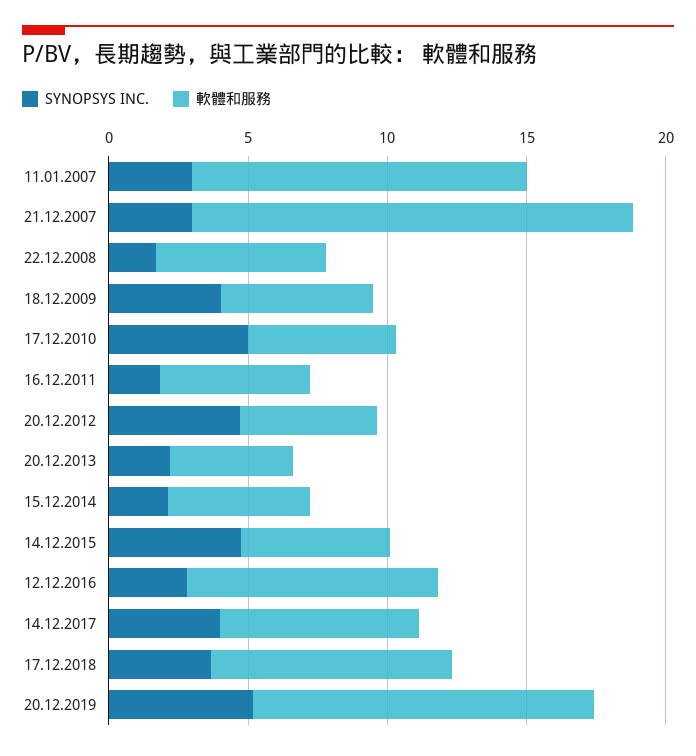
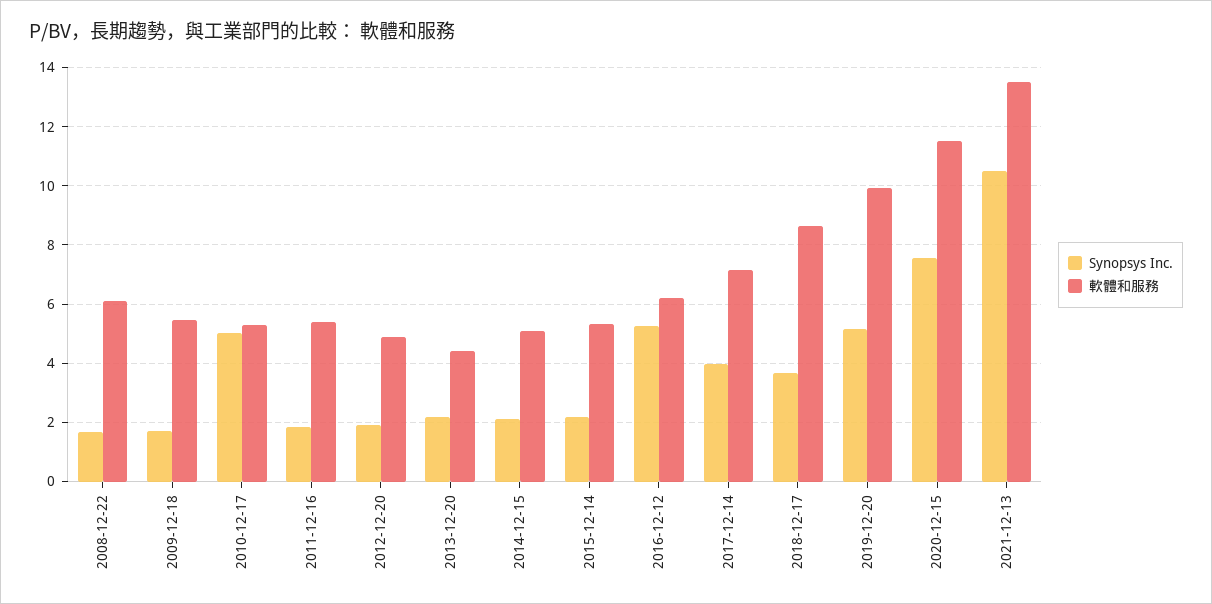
SYNOPSYS INC., 11.01.2007: 3 -> none
軟體和服務, 11.01.2007: 12 -> none
SYNOPSYS INC., 21.12.2007: 3 -> none
軟體和服務, 21.12.2007: 16 -> none
SYNOPSYS INC., 18.12.2009: 4 -> 1.75
SYNOPSYS INC., 20.12.2012: 5 -> 2
SYNOPSYS INC., 14.12.2015: 5 -> 2.25
SYNOPSYS INC., 12.12.2016: 3 -> 5.25
軟體和服務, 12.12.2016: 9 -> 6.25
軟體和服務, 20.12.2019: 12 -> 10
SYNOPSYS INC., 2020-12-15: none -> 7.5
軟體和服務, 2020-12-15: none -> 11.5
SYNOPSYS INC., 2021-12-13: none -> 10.5
軟體和服務, 2021-12-13: none -> 13.5

